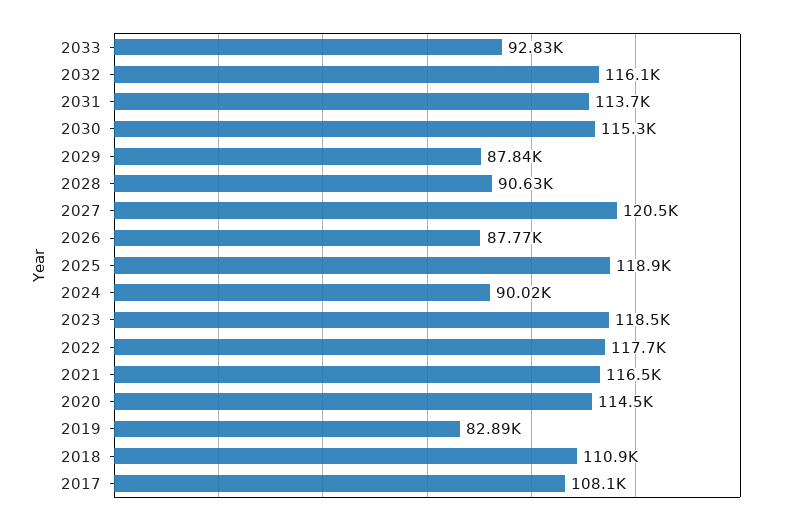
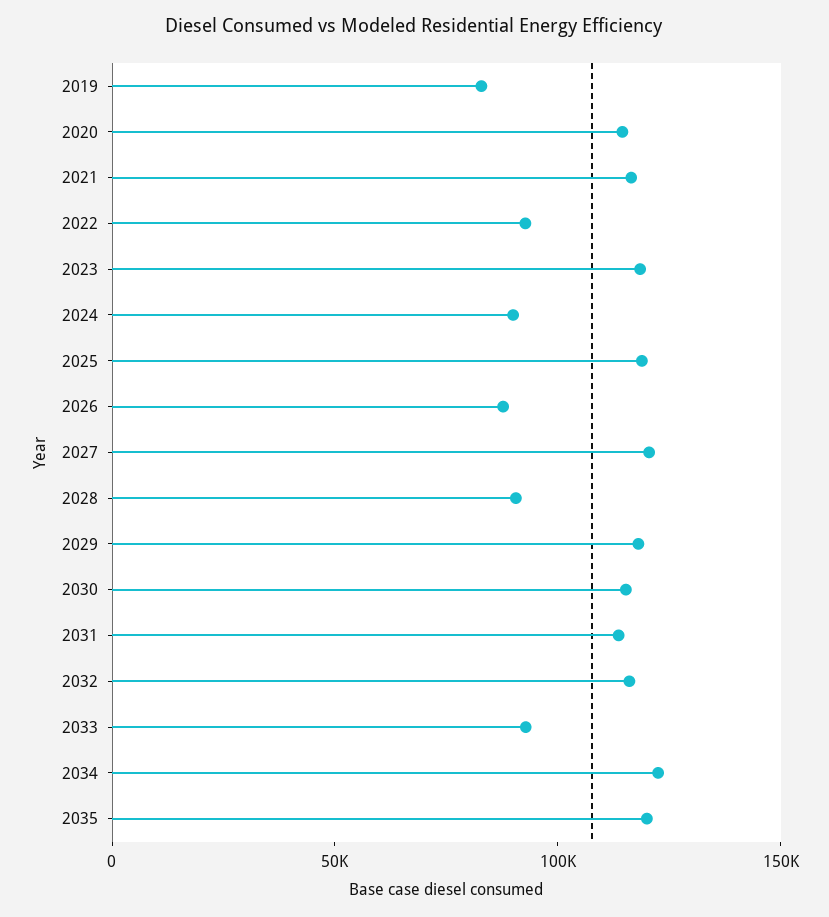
2029: 87840 -> 120000
2022: 117700 -> 90000
2018: 110900 -> none
2017: 108100 -> none
2034: none -> 120000
2035: none -> 120000

